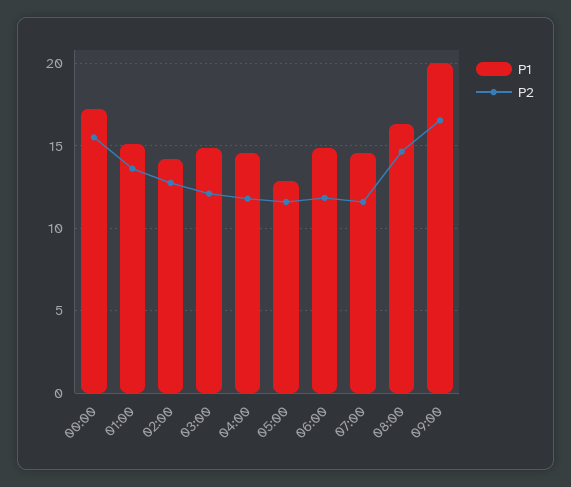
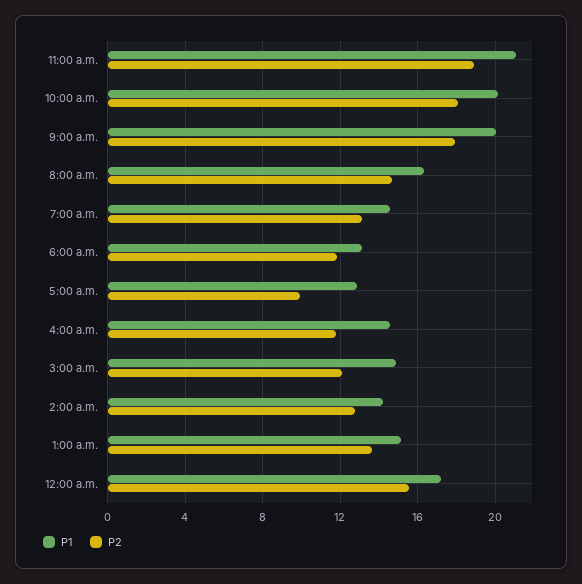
P2, 05:00: 11.5 -> 10
P1, 06:00: 15 -> 13
P2, 07:00: 11.5 -> 13
P2, 09:00: 16.5 -> 18
P1, 11:00 a.m.: none -> 21
P2, 11:00 a.m.: none -> 19
P1, 10:00 a.m.: none -> 20
P2, 10:00 a.m.: none -> 18

